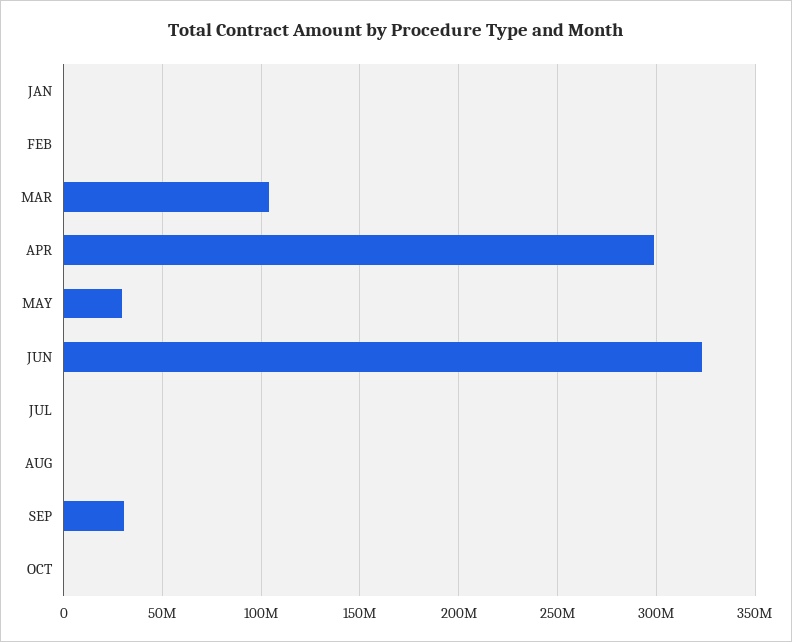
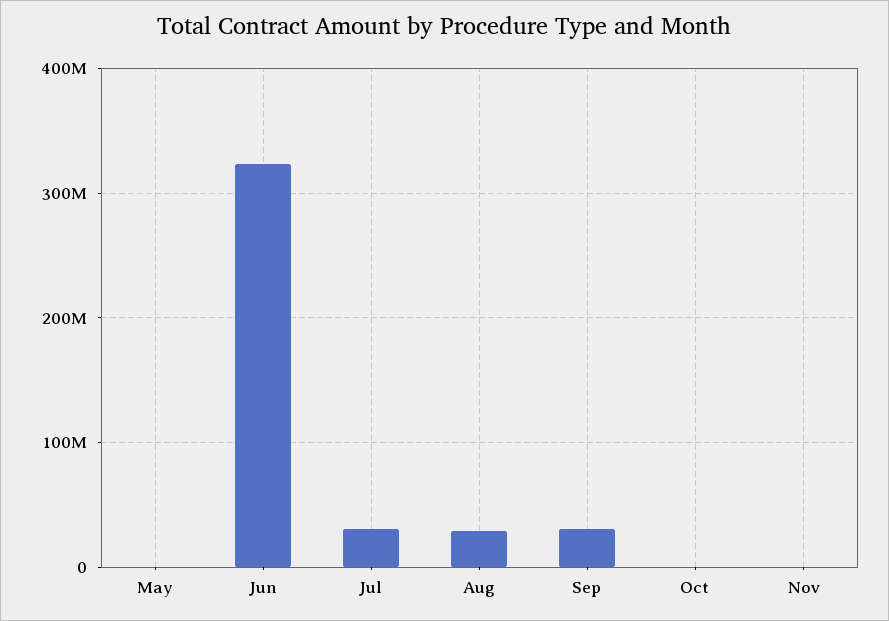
JAN: 0 -> none
FEB: 0 -> none
MAR: 105000000 -> none
APR: 300000000 -> none
MAY: 30000000 -> 0
JUL: 0 -> 30000000
AUG: 0 -> 30000000
Nov: none -> 0

